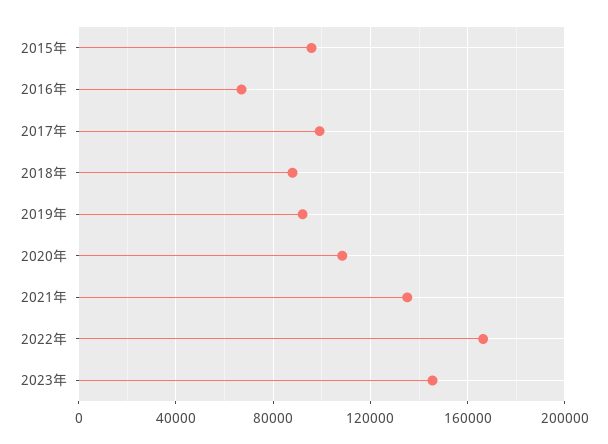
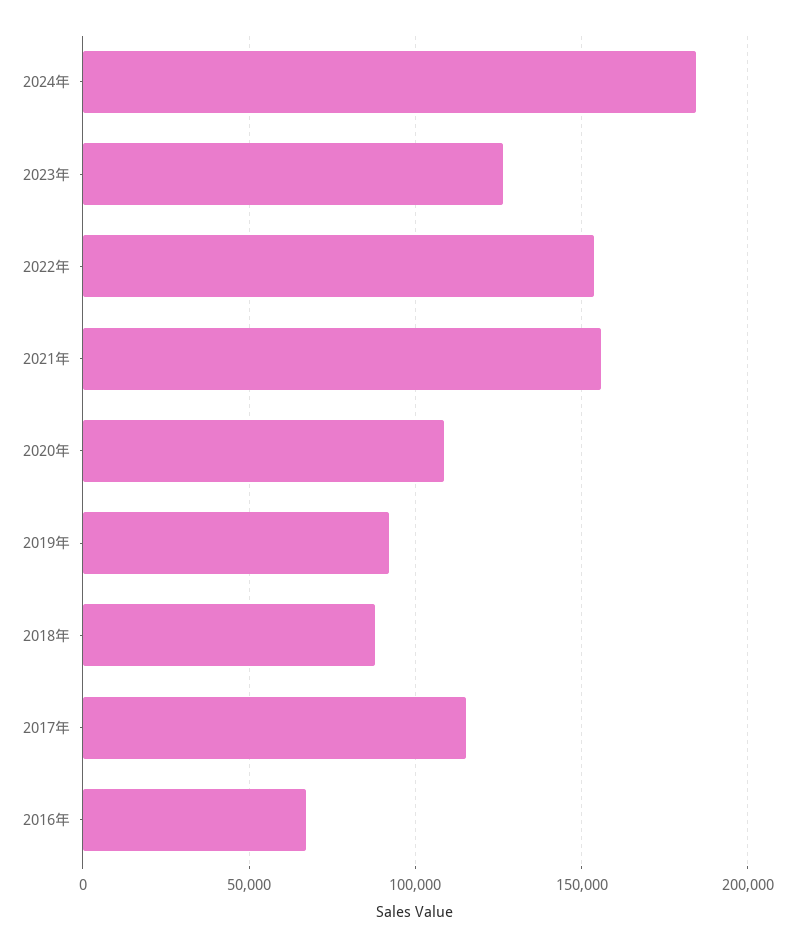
2015年: 95000 -> none
2017年: 100000 -> 115000
2021年: 135000 -> 155000
2022年: 165000 -> 155000
2023年: 145000 -> 125000
2024年: none -> 185000

